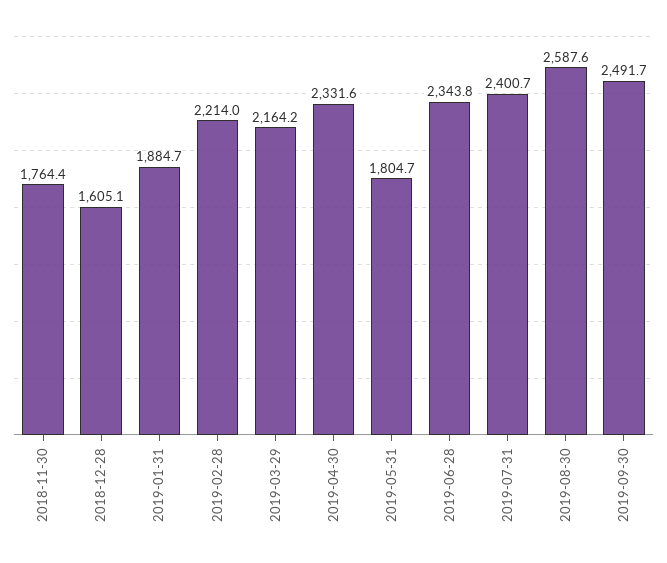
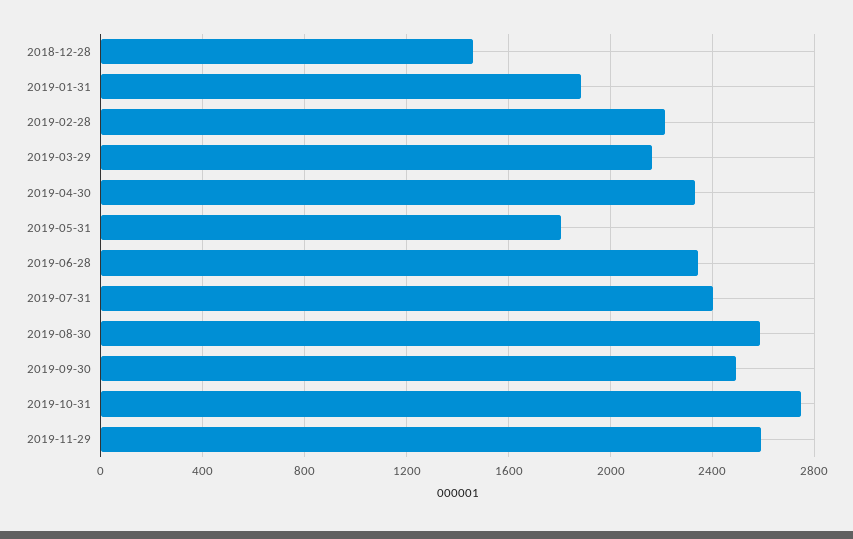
2018-11-30: 1764.4 -> none
2018-12-28: 1605.1 -> 1450
2019-10-31: none -> 2750
2019-11-29: none -> 2600

